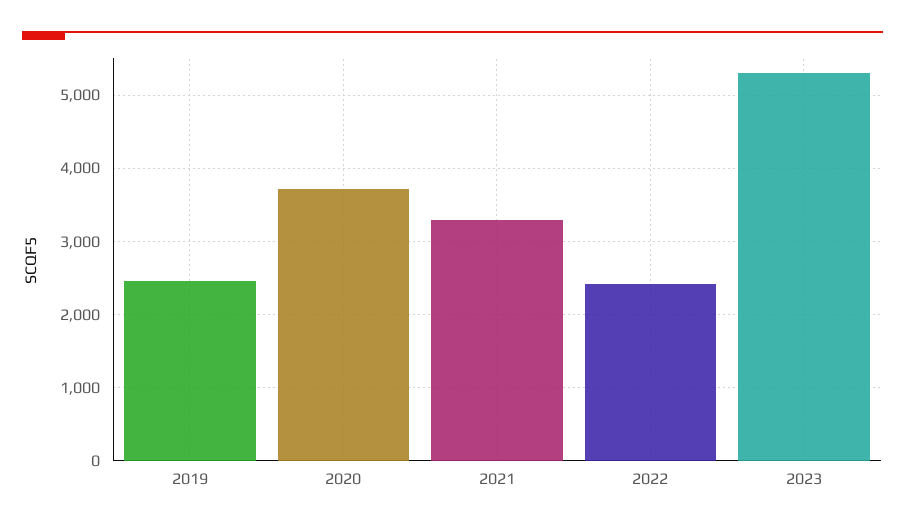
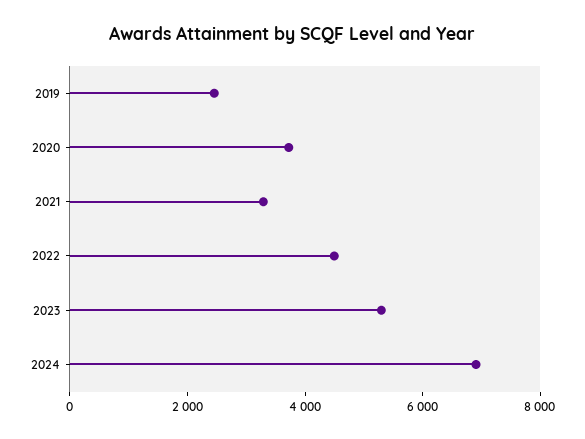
2022: 2400 -> 4500
2024: none -> 7000

